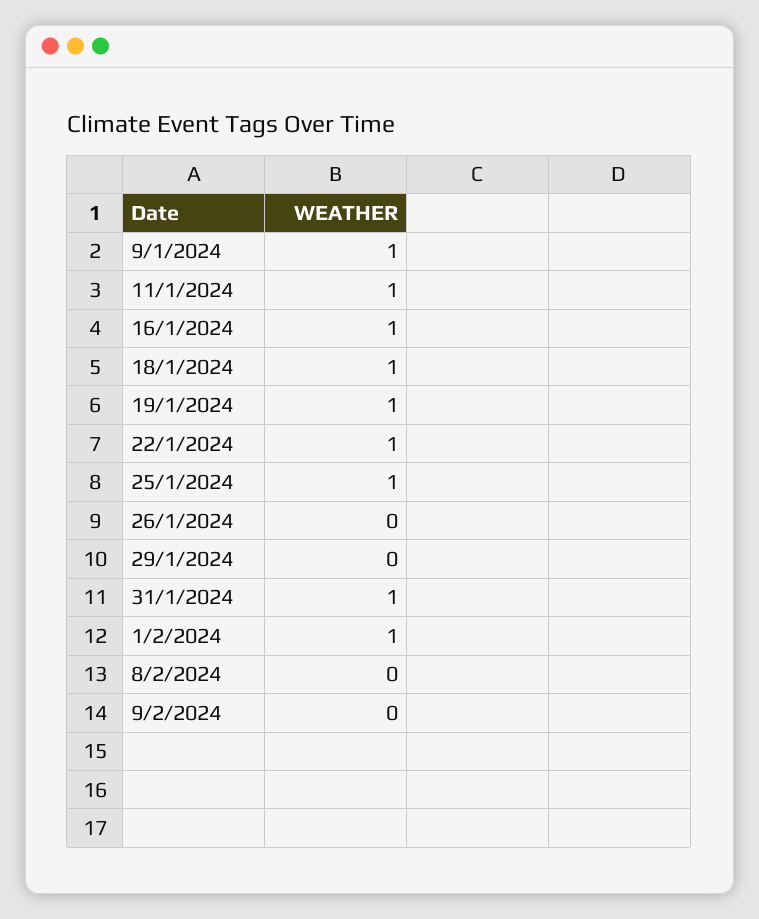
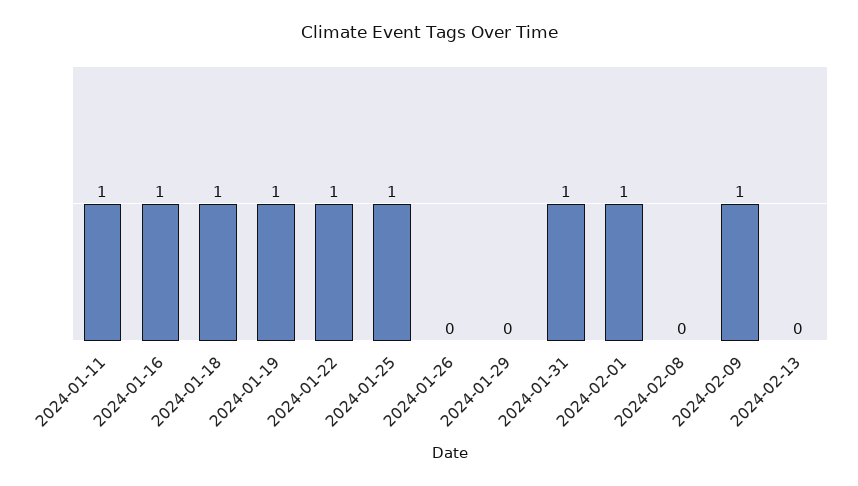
9/1/2024: 1 -> none
9/2/2024: 0 -> 1
2024-02-13: none -> 0

